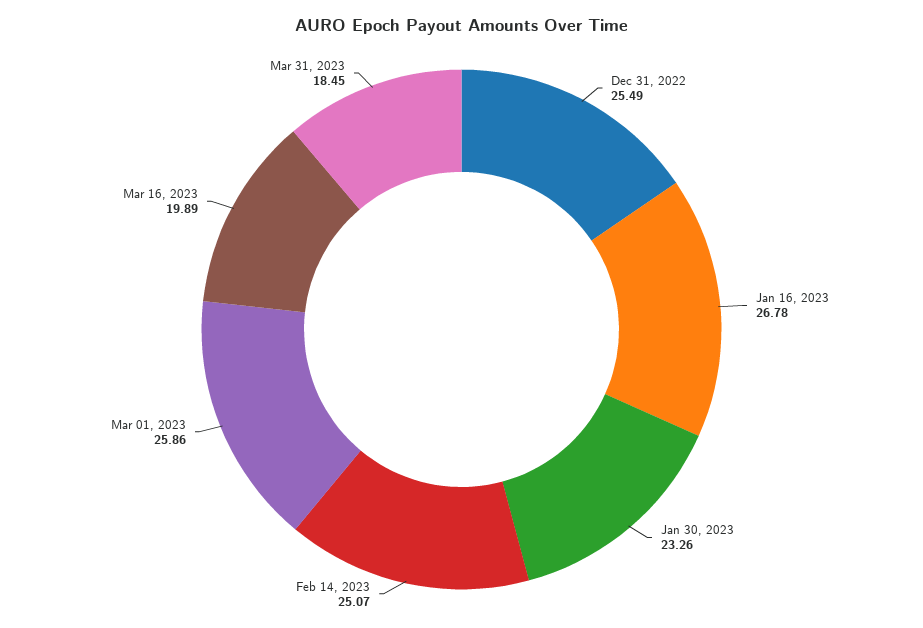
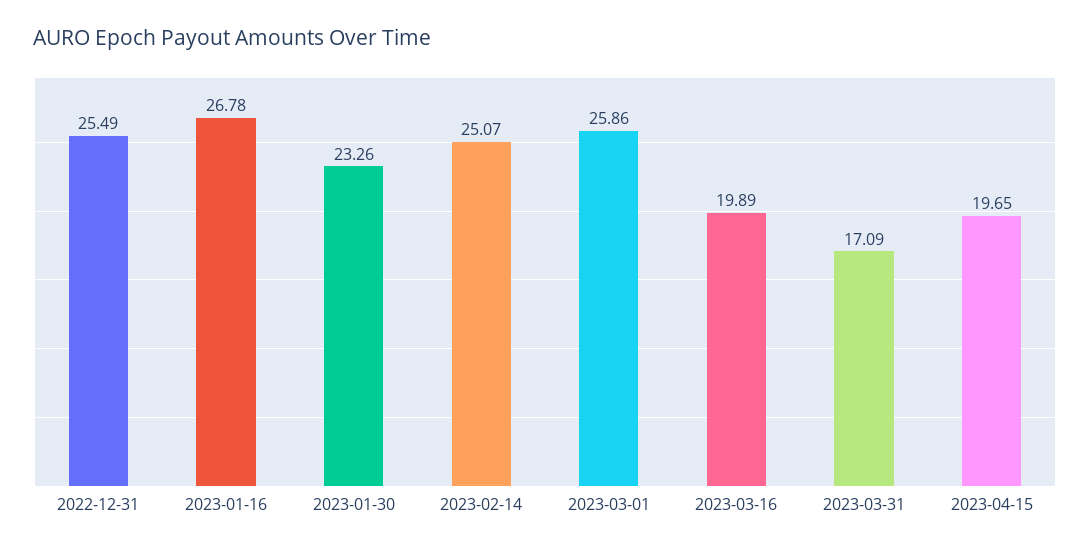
Mar 31, 2023: 18.45 -> 17.09
2023-04-15: none -> 19.65

